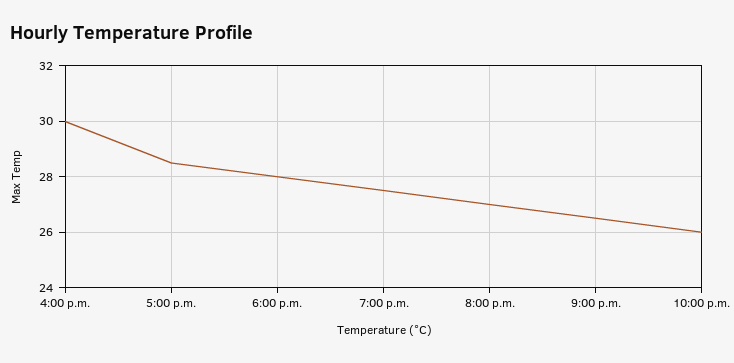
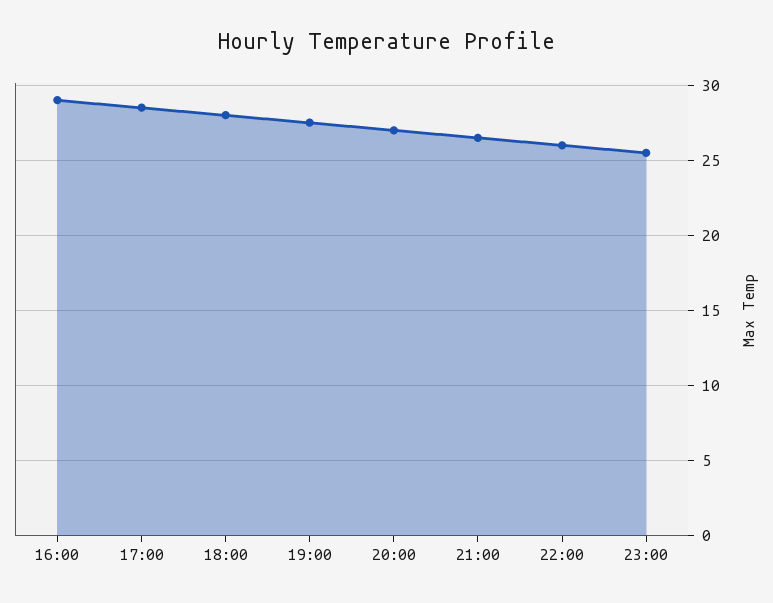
4:00 p.m.: 30 -> 29
23:00: none -> 25.5

